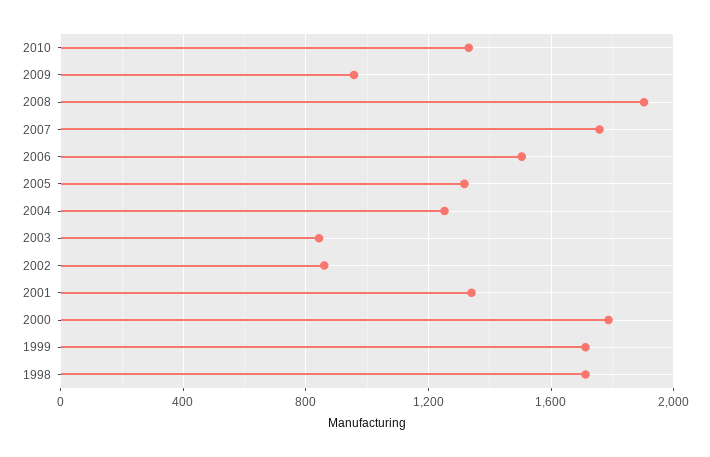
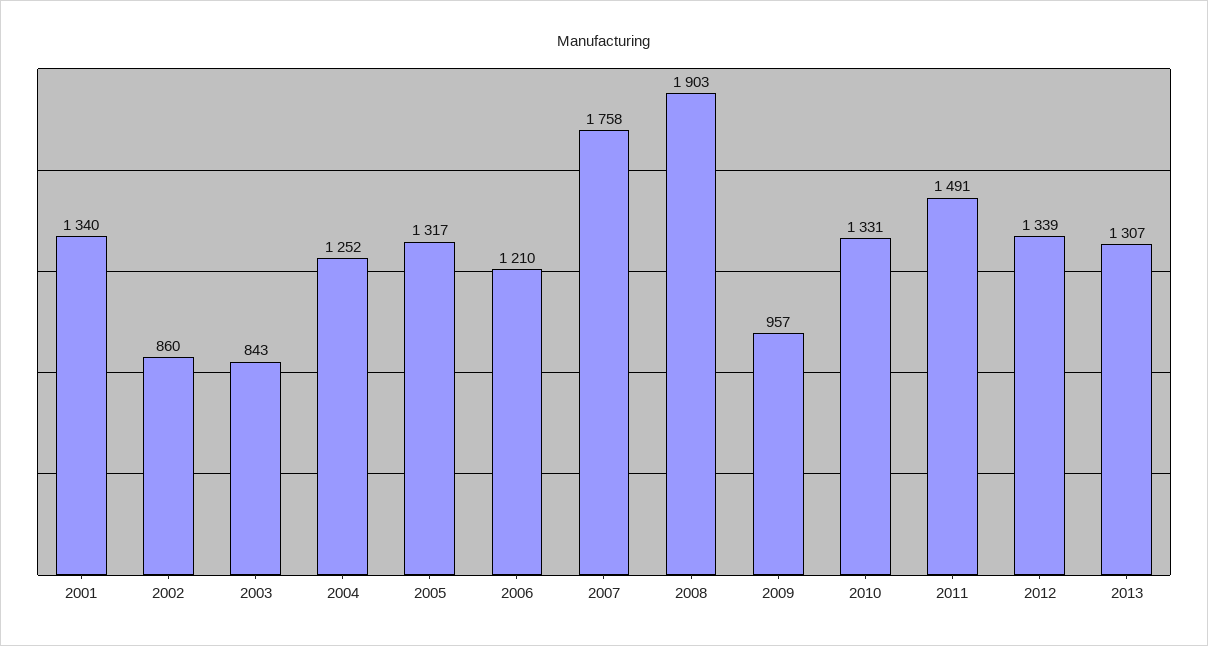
2006: 1500 -> 1210
2000: 1800 -> none
1999: 1700 -> none
1998: 1700 -> none
2011: none -> 1491
2012: none -> 1339
2013: none -> 1307

